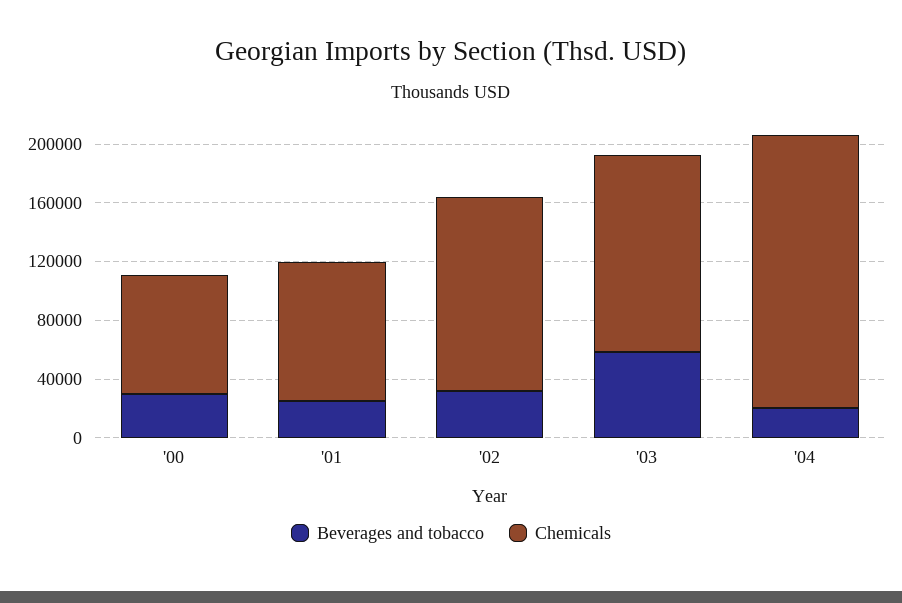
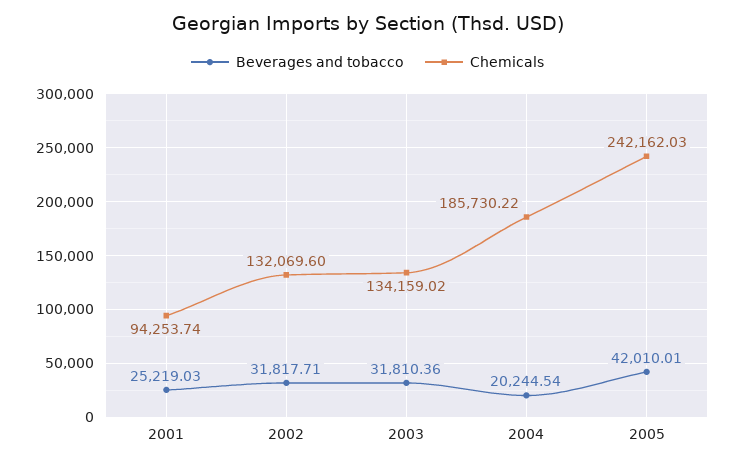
Beverages and tobacco, '00: 30000 -> none
Chemicals, '00: 80000 -> none
Beverages and tobacco, '03: 60000 -> 31810.36
Beverages and tobacco, 2005: none -> 42010.01
Chemicals, 2005: none -> 242162.03

